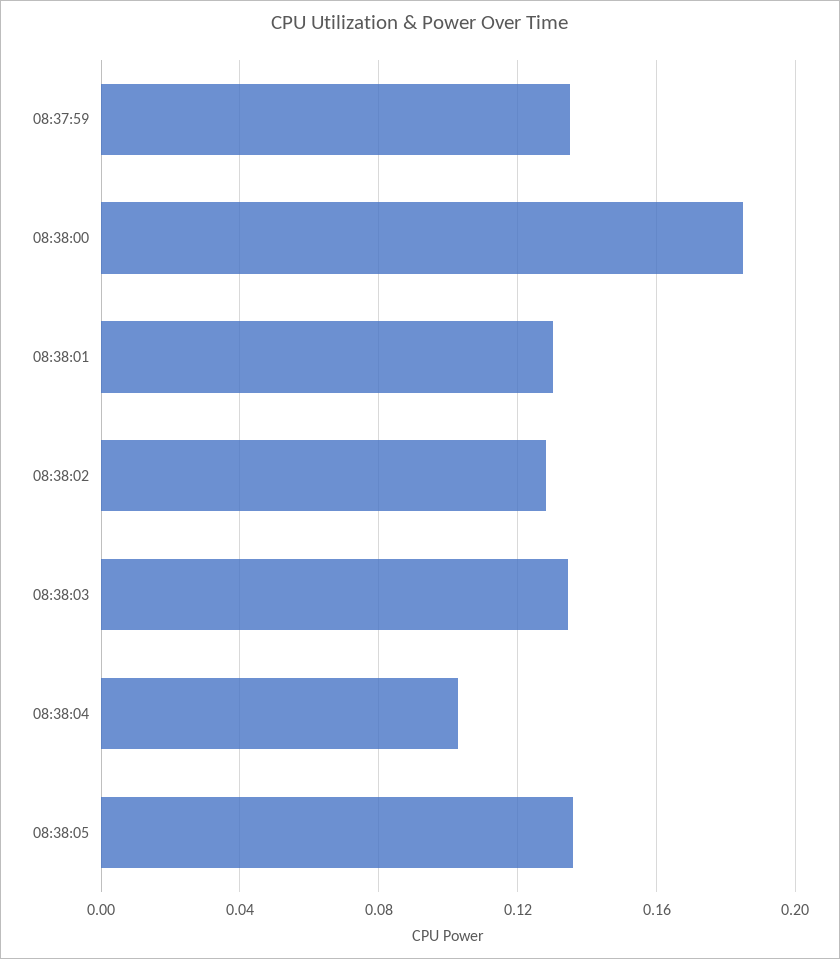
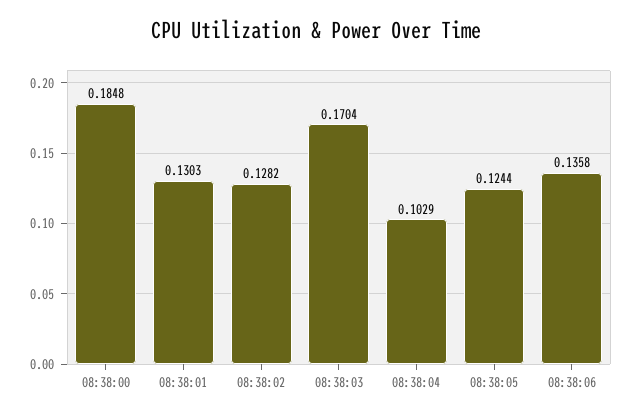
08:37:59: 0.135 -> none
08:38:03: 0.135 -> 0.1704
08:38:05: 0.135 -> 0.1244
08:38:06: none -> 0.1358

